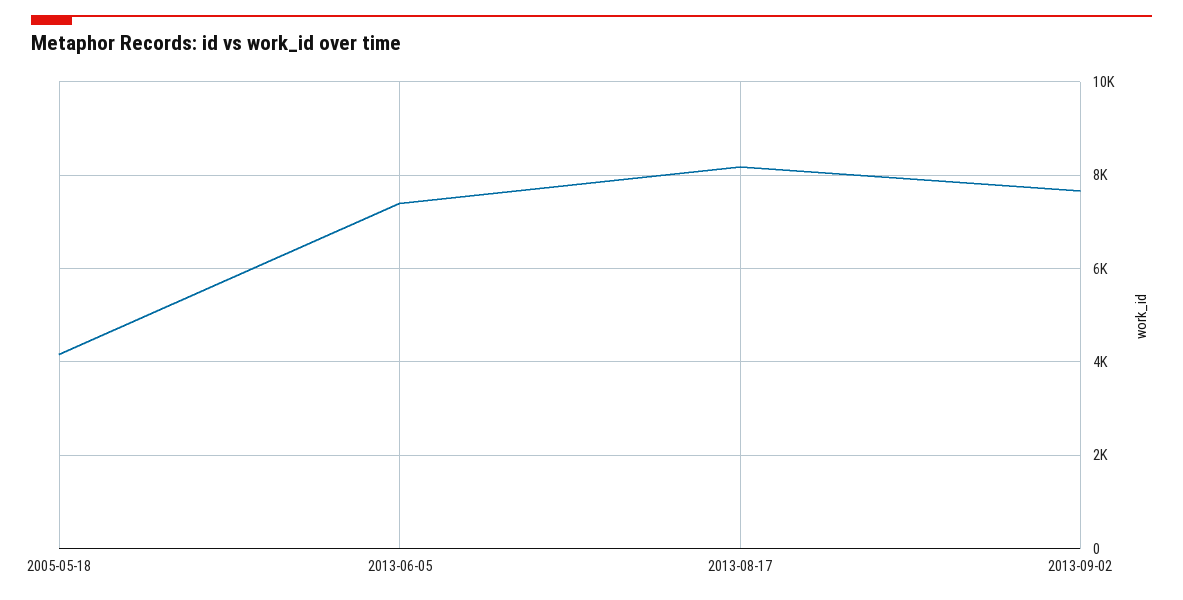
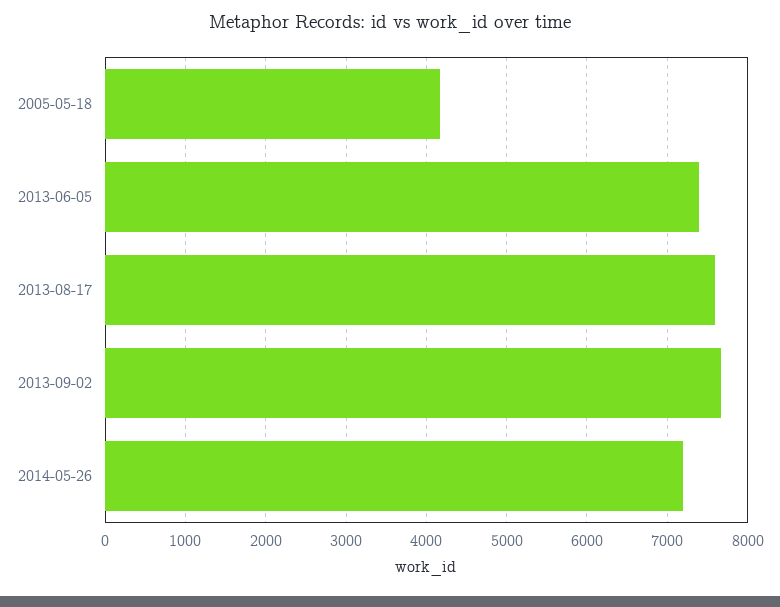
2013-08-17: 8200 -> 7600
2014-05-26: none -> 7200

